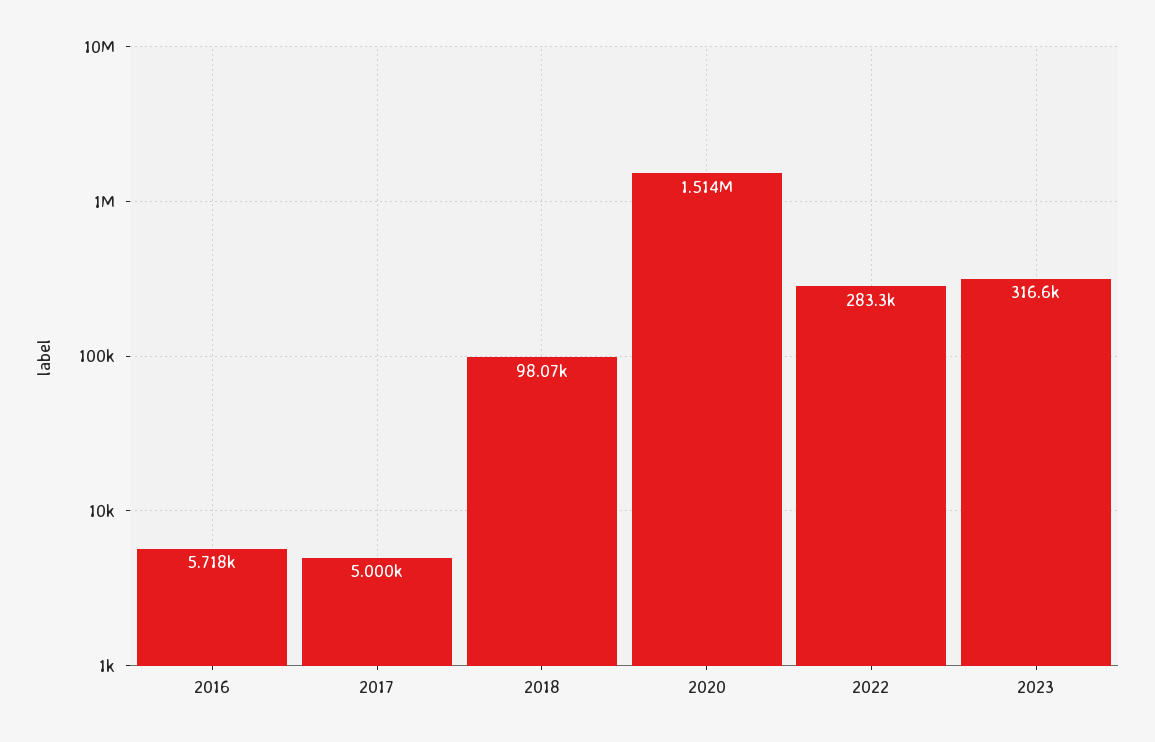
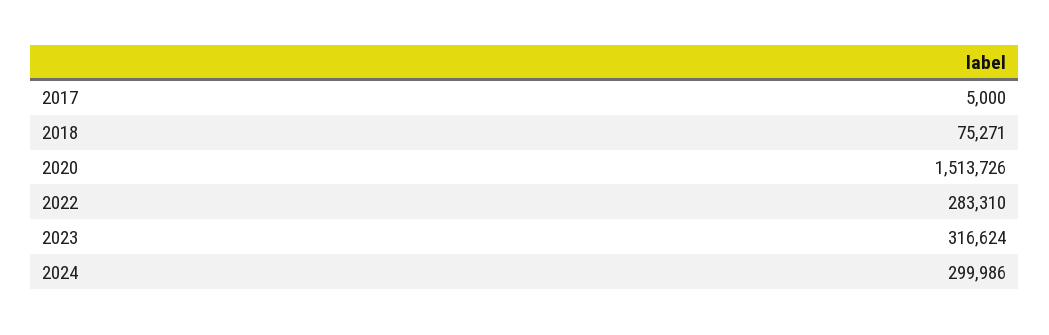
2016: 5718 -> none
2018: 98070 -> 75271
2024: none -> 299986

